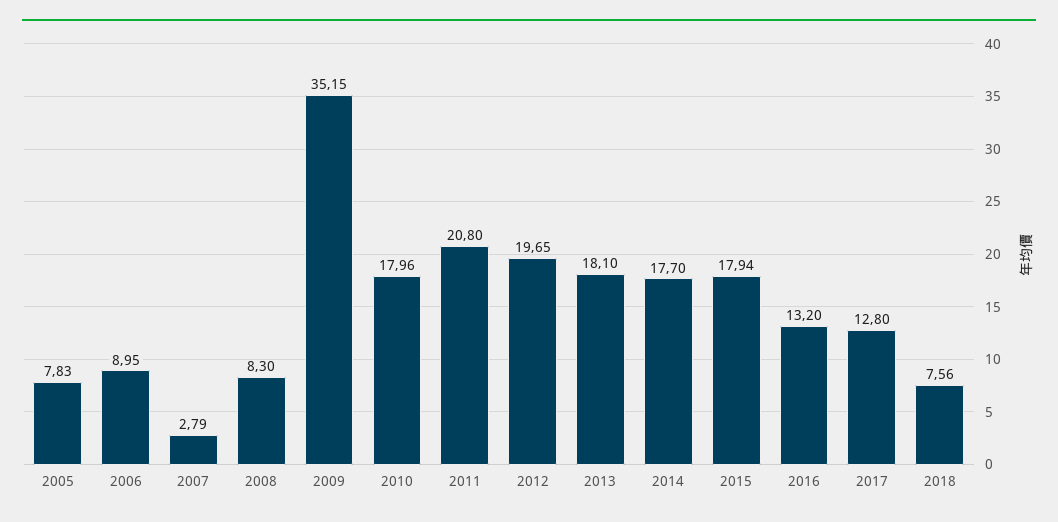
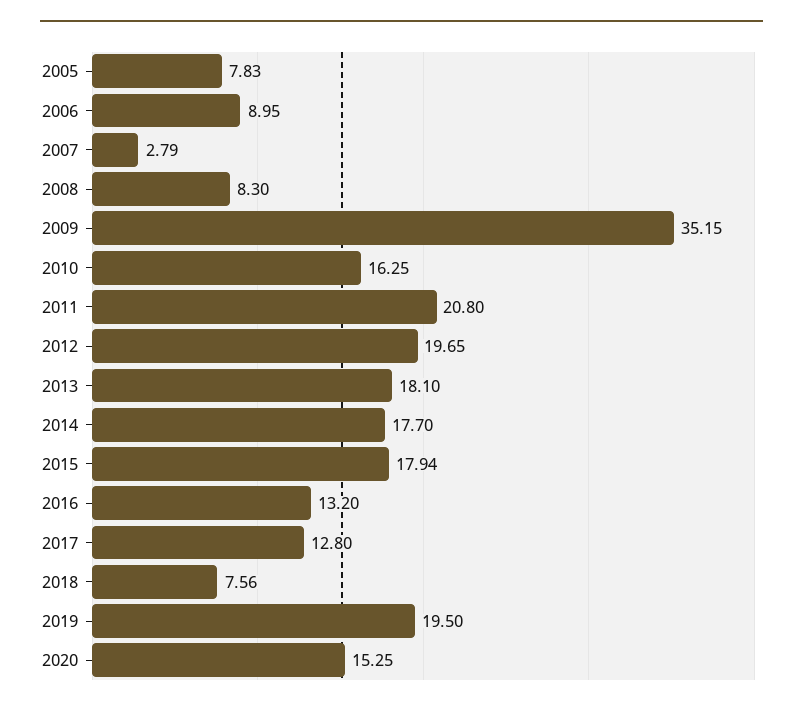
2010: 17.96 -> 16.25
2019: none -> 19.5
2020: none -> 15.25

